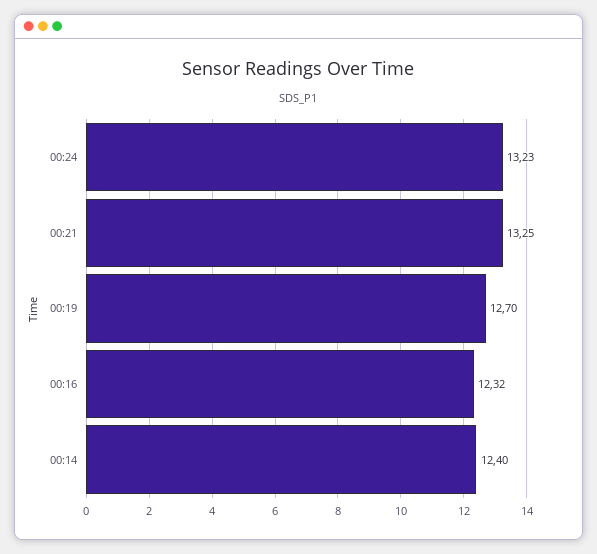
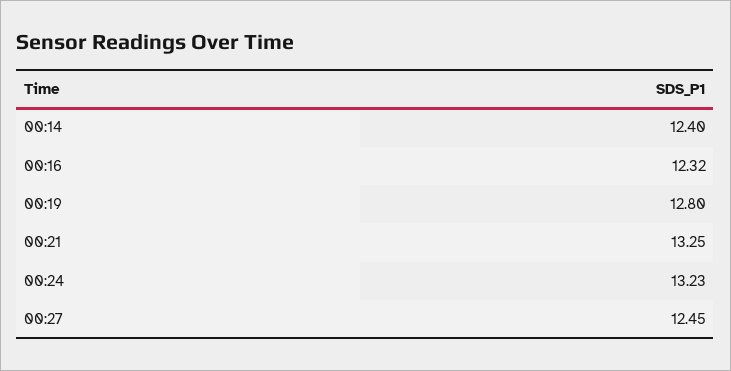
00:19: 12.7 -> 12.8
00:27: none -> 12.45

